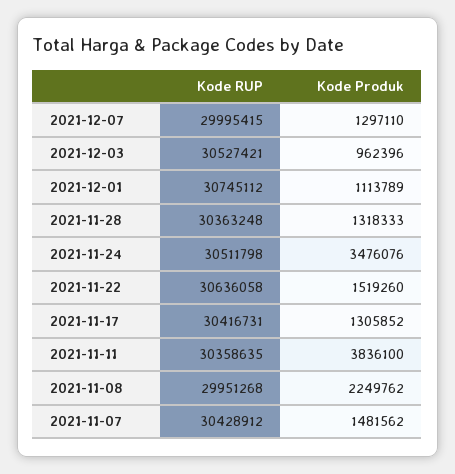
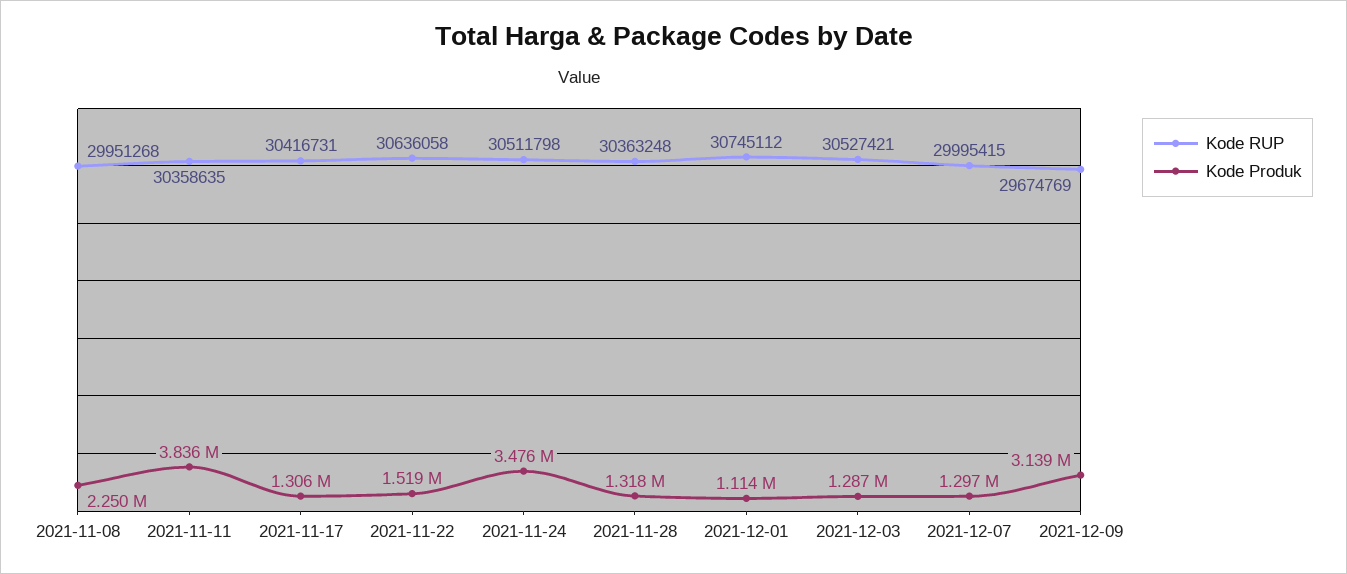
Kode Produk, 2021-12-03: 962396 -> 1287000
Kode RUP, 2021-11-07: 30428912 -> none
Kode Produk, 2021-11-07: 1481562 -> none
Kode RUP, 2021-12-09: none -> 29674769
Kode Produk, 2021-12-09: none -> 3139000

